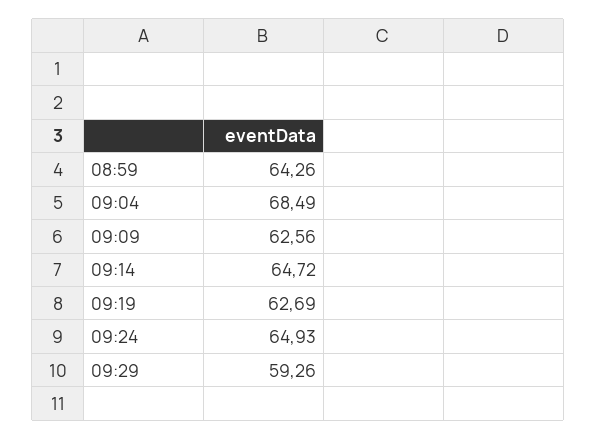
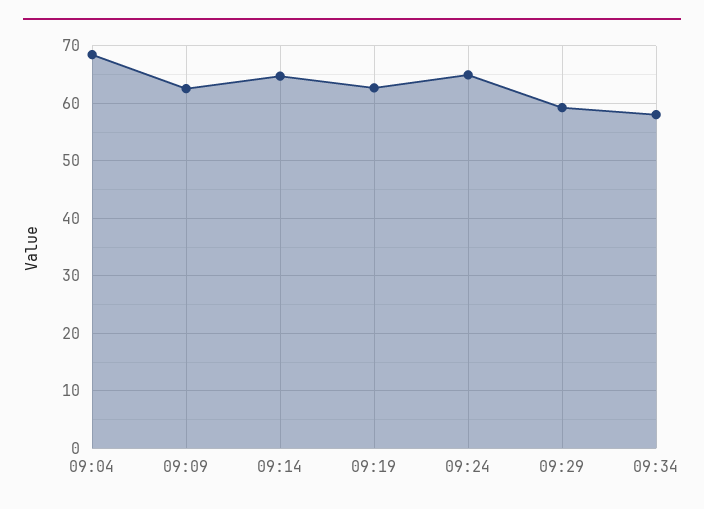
08:59: 64.26 -> none
09:34: none -> 58

